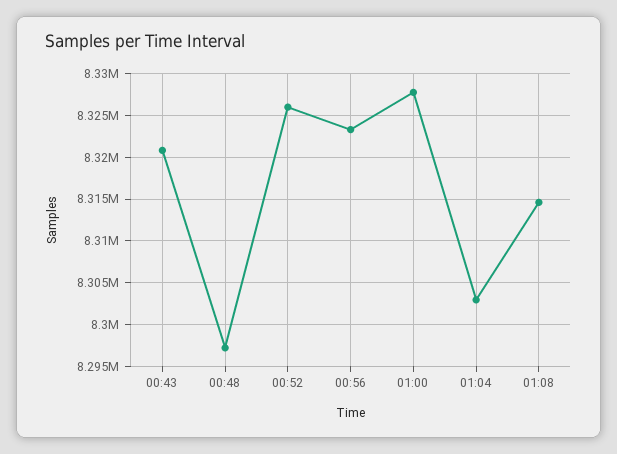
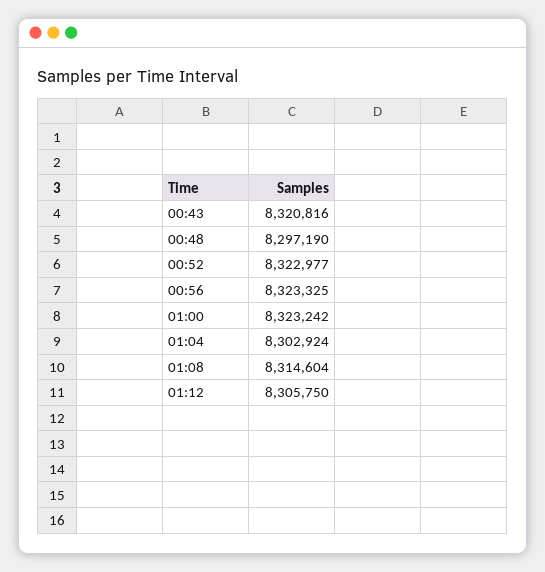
00:52: 8326000 -> 8322977
01:00: 8328000 -> 8323242
01:12: none -> 8305750

